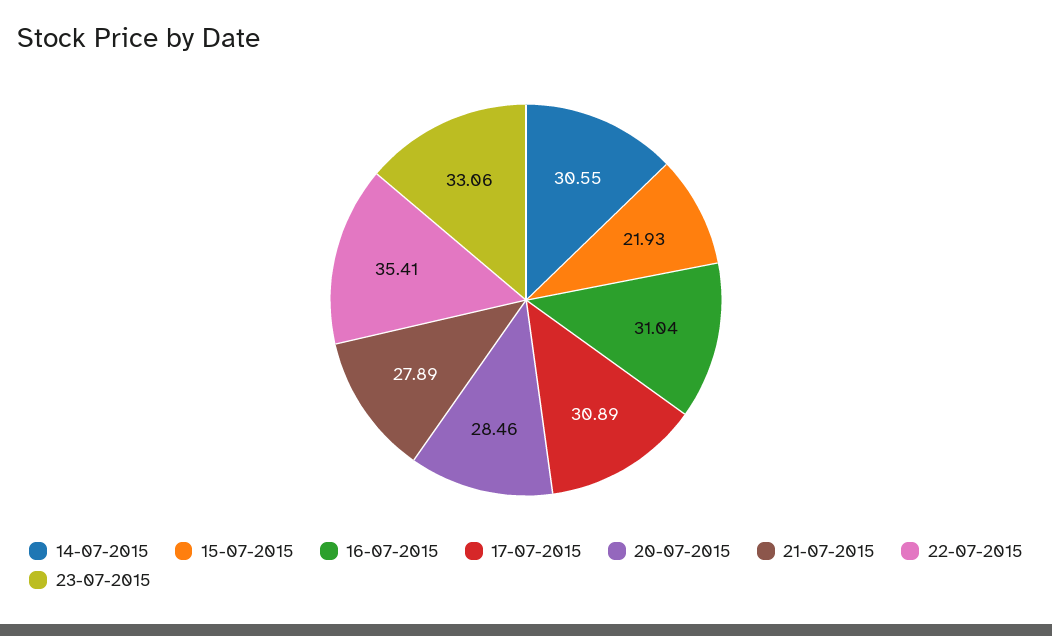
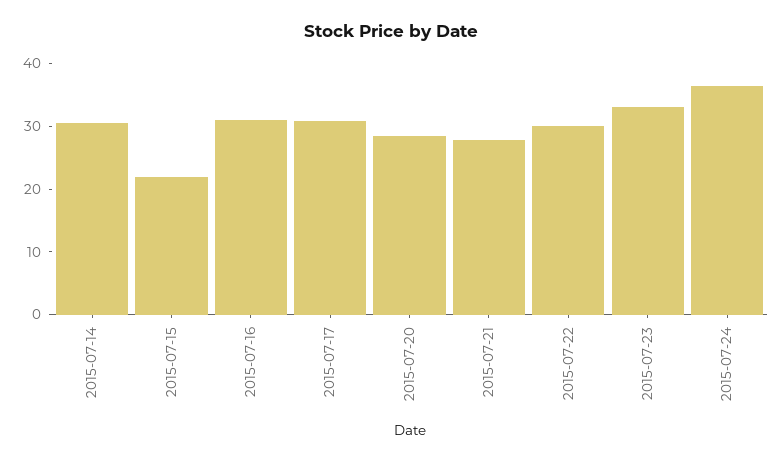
22-07-2015: 35.41 -> 30
2015-07-24: none -> 36

